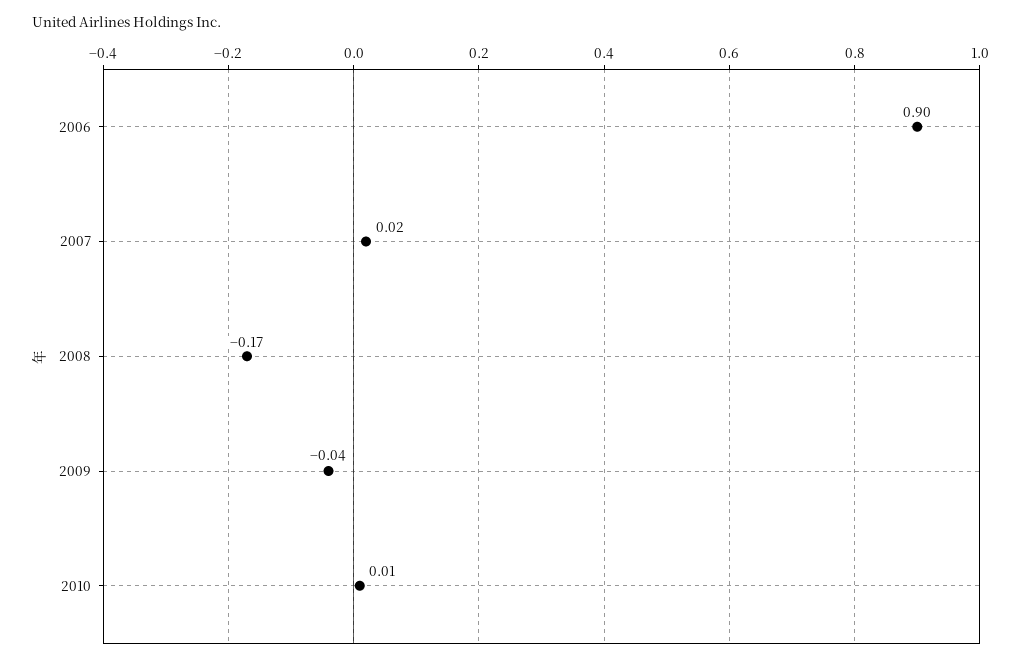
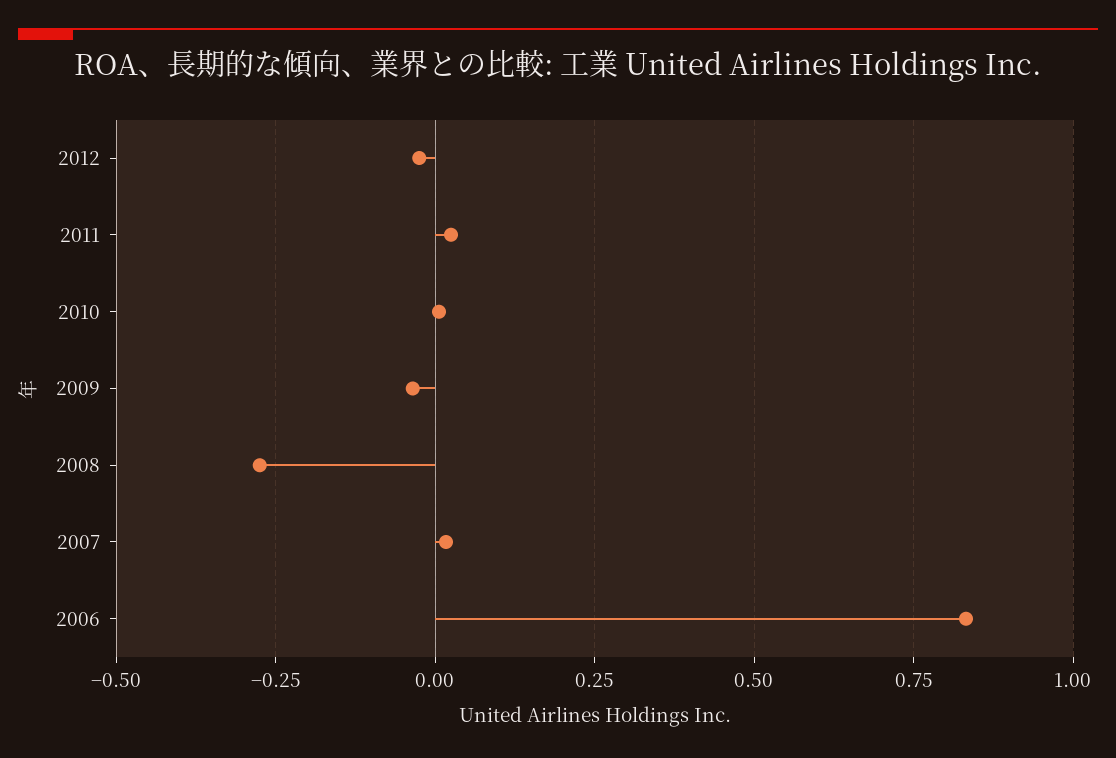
2006: 0.9 -> 0.825
2008: -0.17 -> -0.275
2012: none -> -0.025
2011: none -> 0.025

